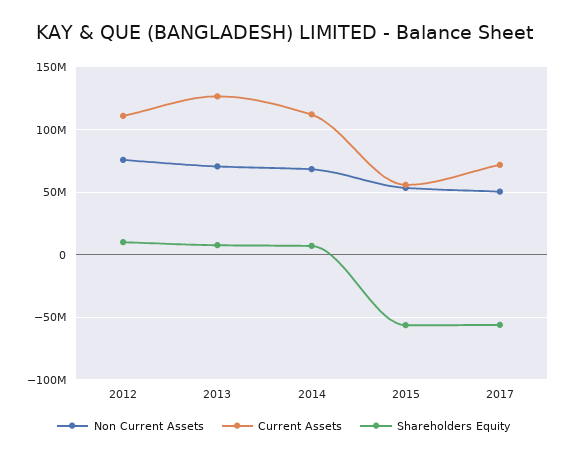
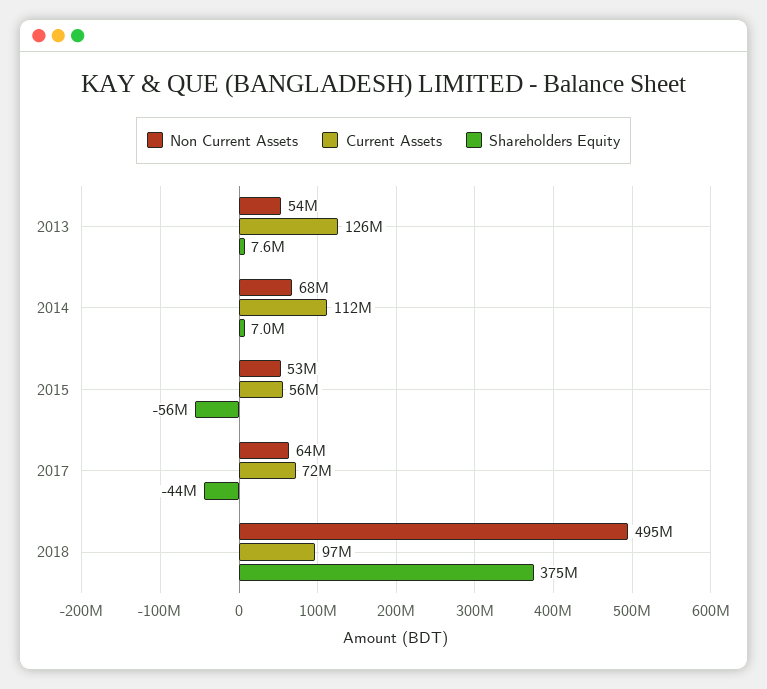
Non Current Assets, 2012: 75000000 -> none
Current Assets, 2012: 110000000 -> none
Shareholders Equity, 2012: 10000000 -> none
Non Current Assets, 2013: 70000000 -> 54000000
Non Current Assets, 2017: 50000000 -> 64000000
Shareholders Equity, 2017: -55000000 -> -44000000
Non Current Assets, 2018: none -> 495000000
Current Assets, 2018: none -> 97000000
Shareholders Equity, 2018: none -> 375000000

